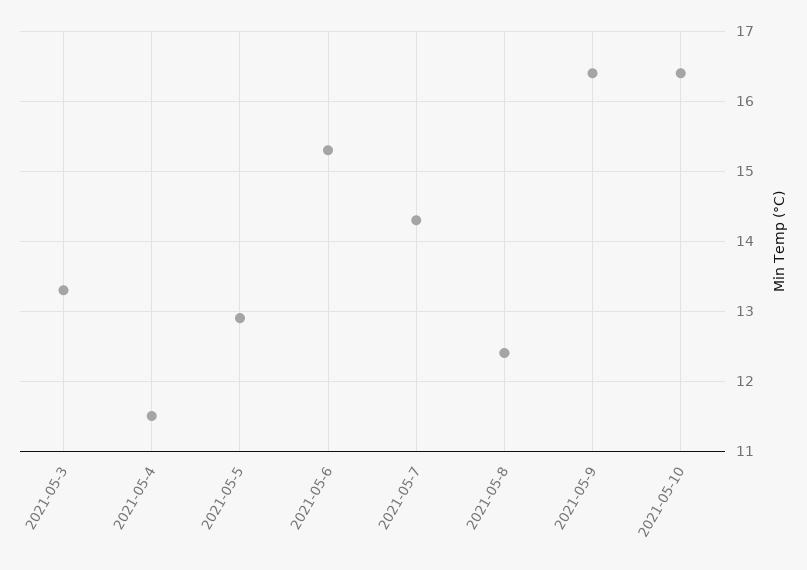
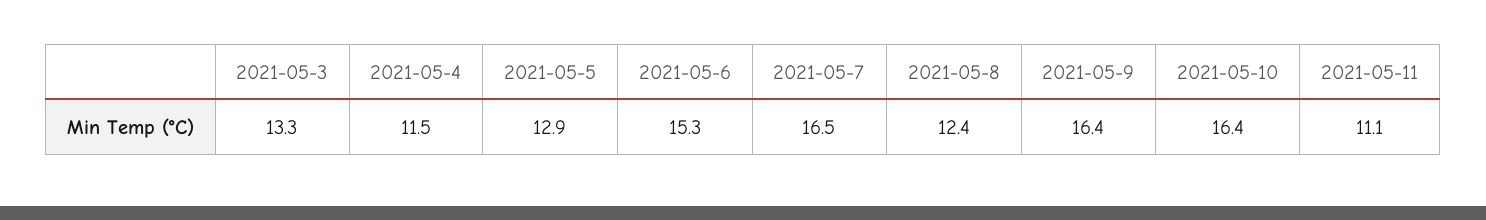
2021-05-7: 14.3 -> 16.5
2021-05-11: none -> 11.1

